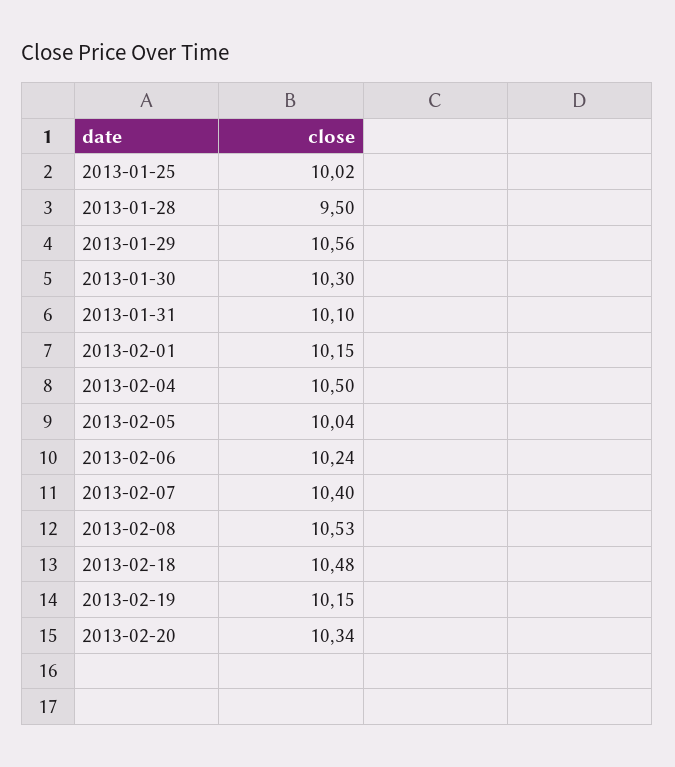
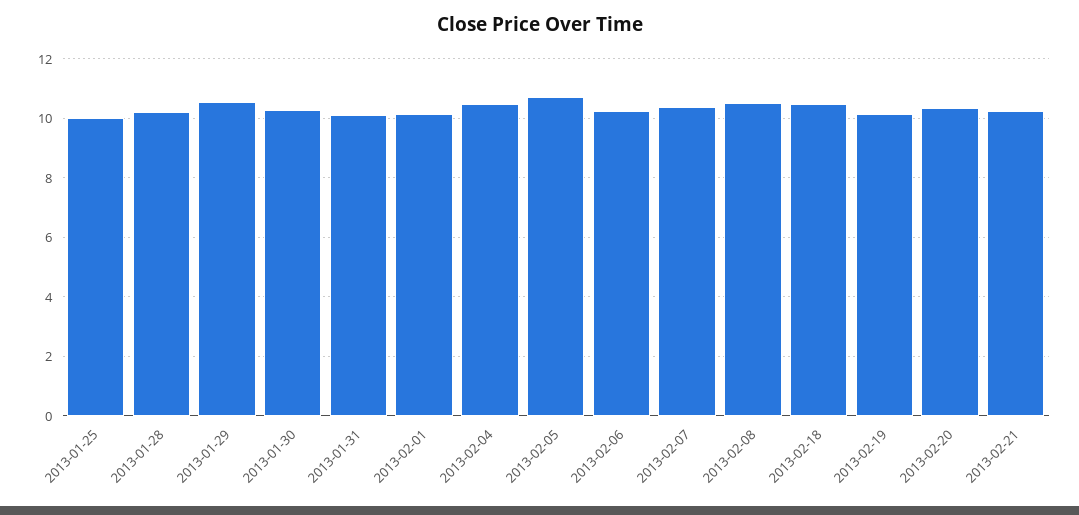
2013-01-28: 9.5 -> 10.25
2013-02-05: 10.04 -> 10.75
2013-02-21: none -> 10.25

